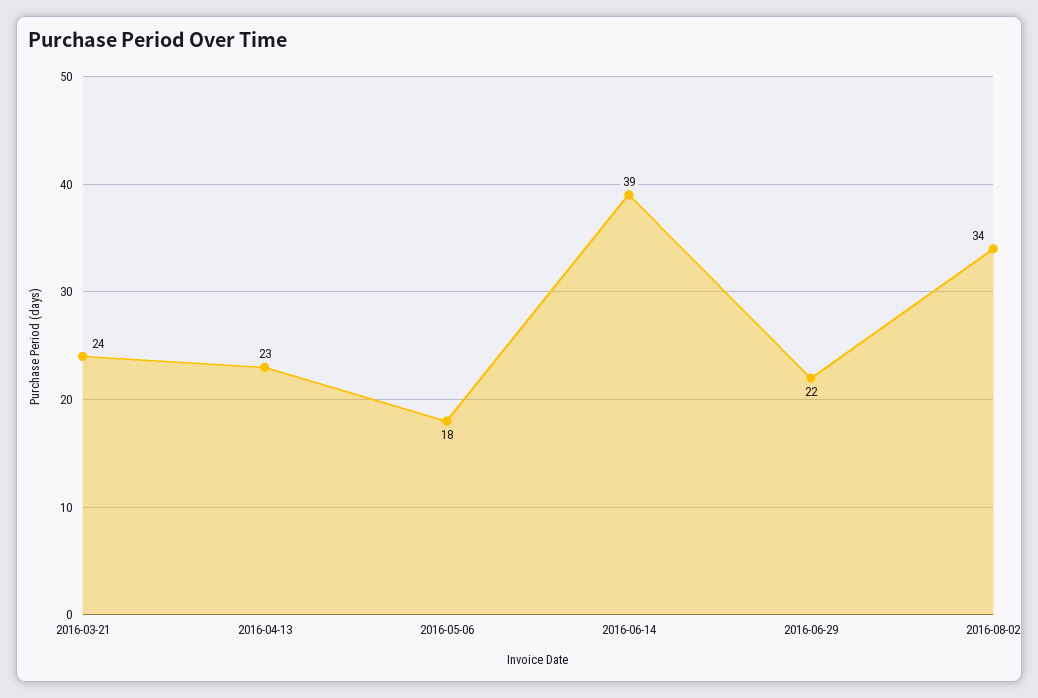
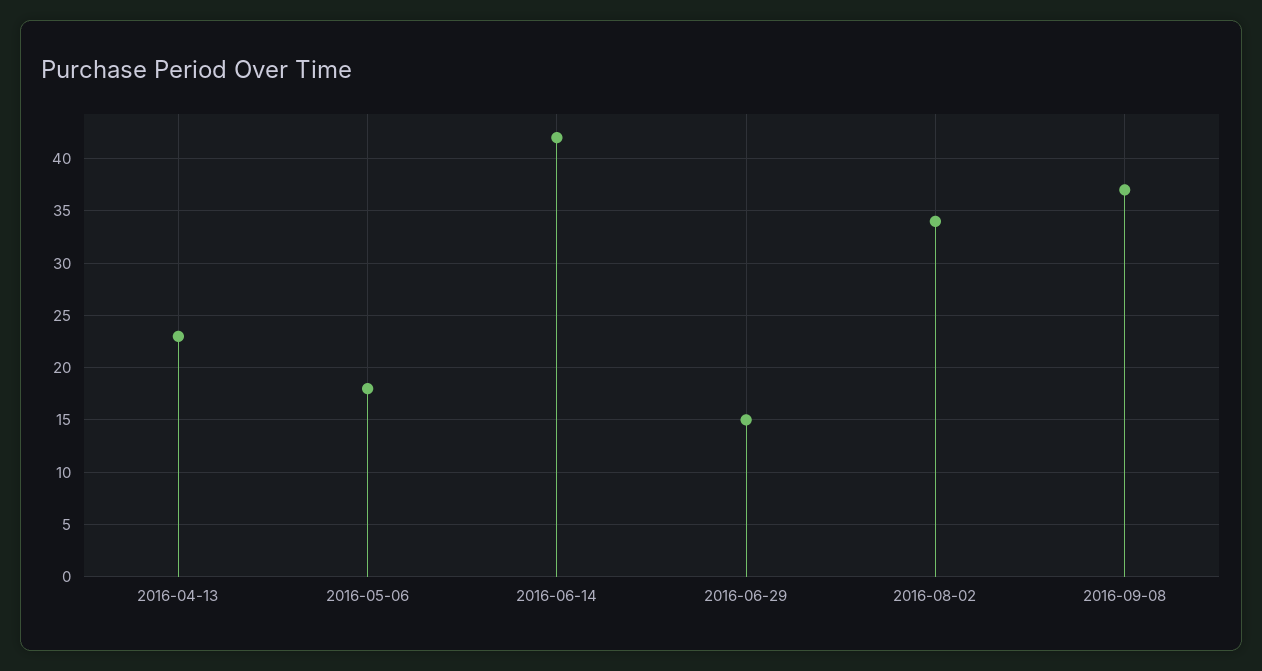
2016-03-21: 24 -> none
2016-06-14: 39 -> 42
2016-06-29: 22 -> 15
2016-09-08: none -> 37

